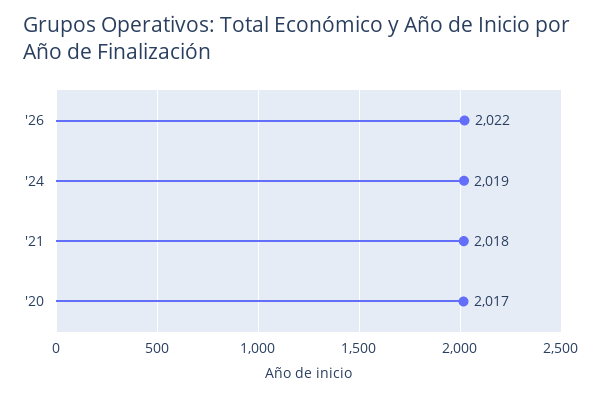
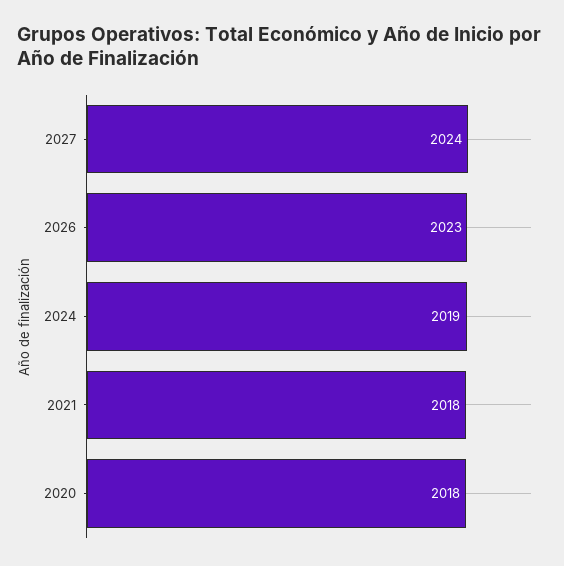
'26: 2022 -> 2023
'20: 2017 -> 2018
2027: none -> 2024

